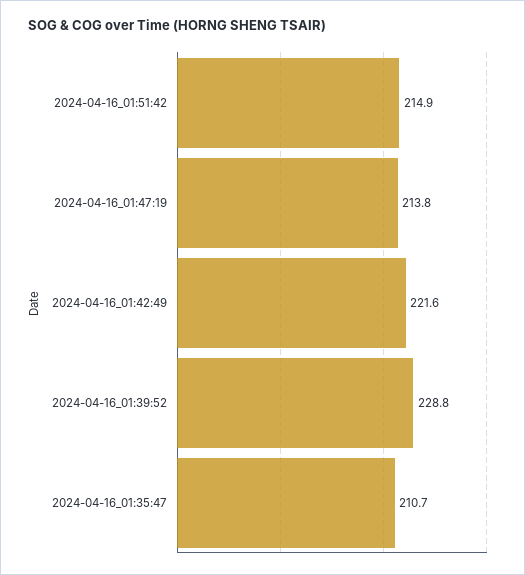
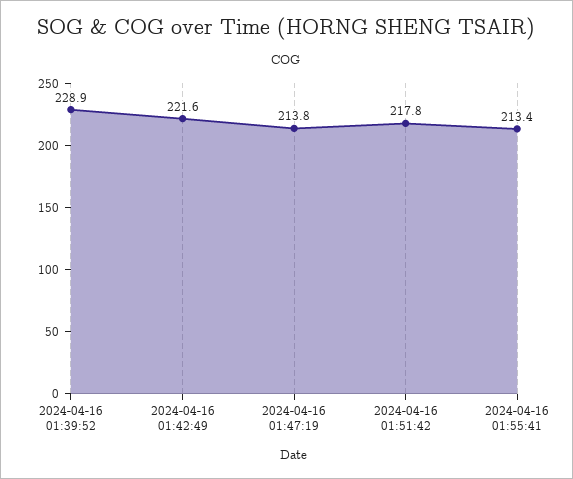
2024-04-16_01:51:42: 214.9 -> 217.8
2024-04-16_01:39:52: 228.8 -> 228.9
2024-04-16_01:35:47: 210.7 -> none
2024-04-16 01:55:41: none -> 213.4

